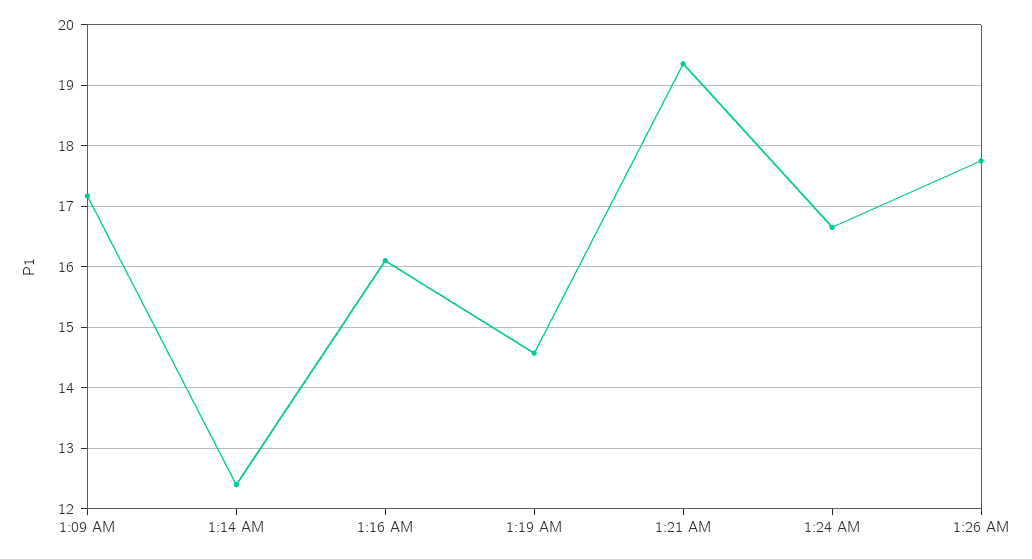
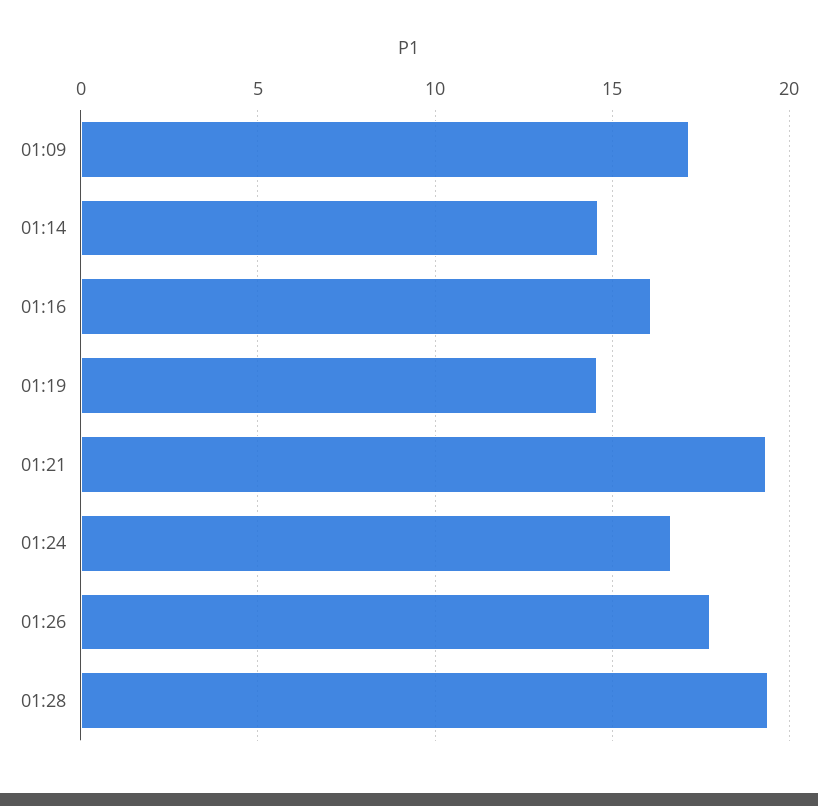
1:14 AM: 12.4 -> 14.5
01:28: none -> 19.5

